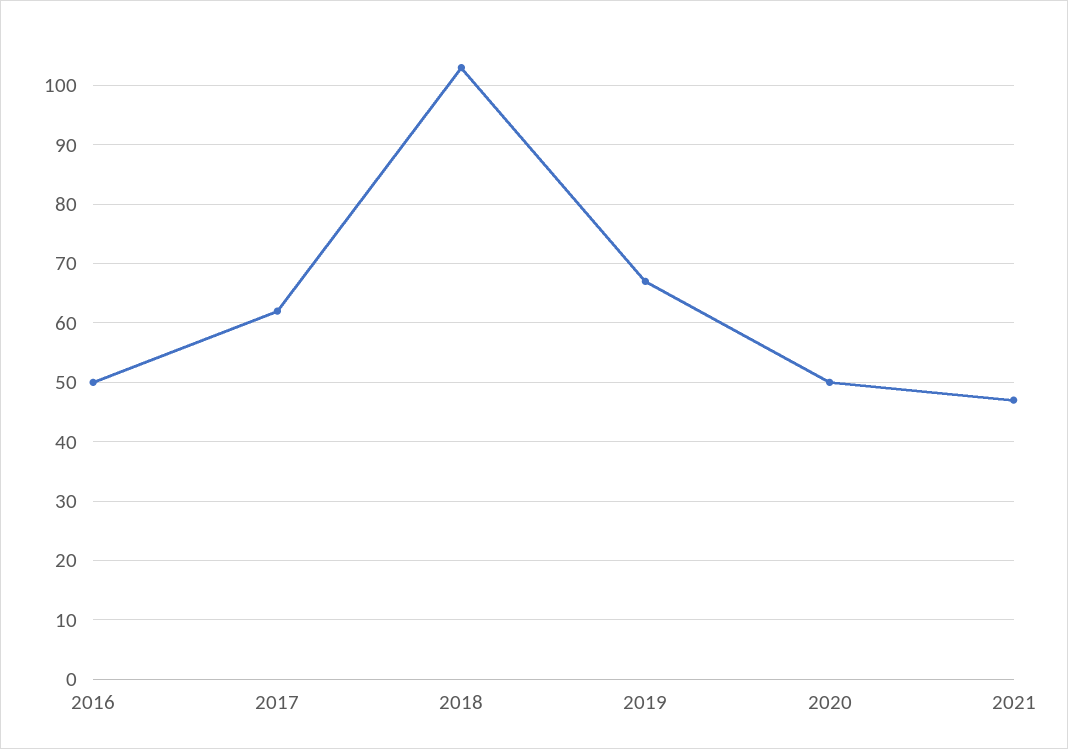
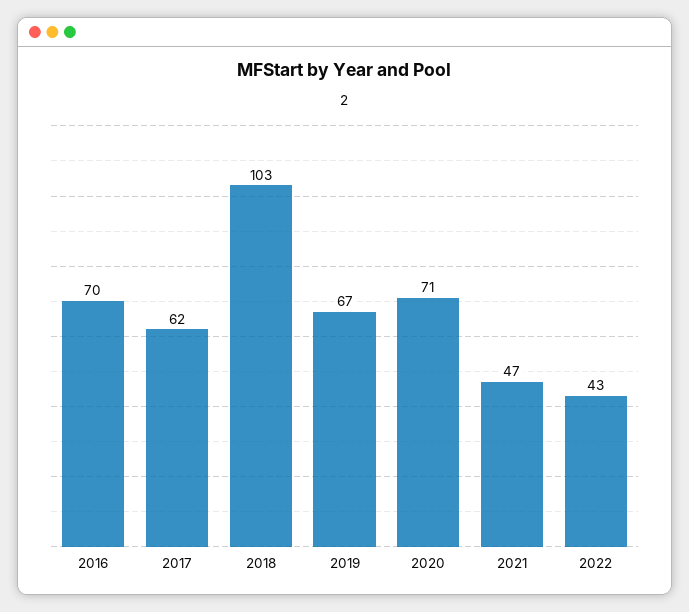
2016: 50 -> 70
2020: 50 -> 71
2022: none -> 43

